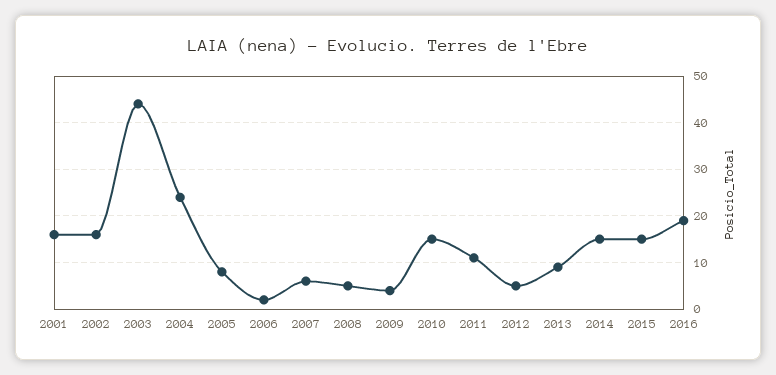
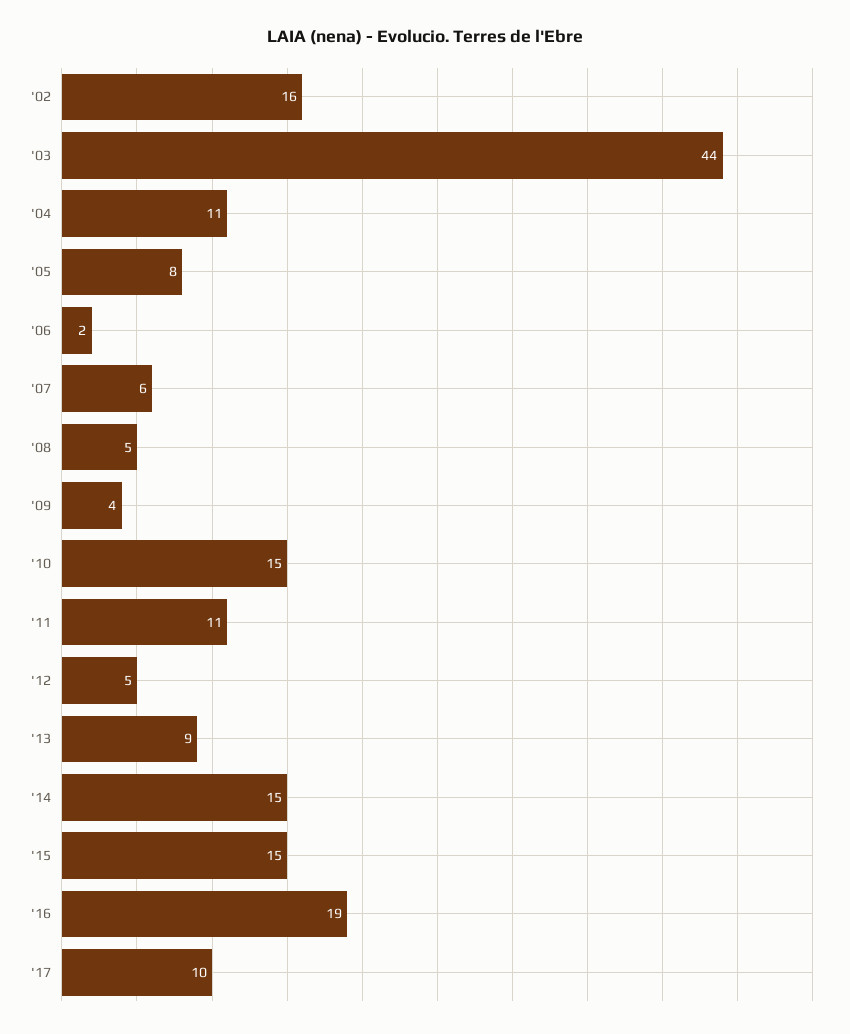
2001: 15 -> none
2004: 25 -> 11
'17: none -> 10

